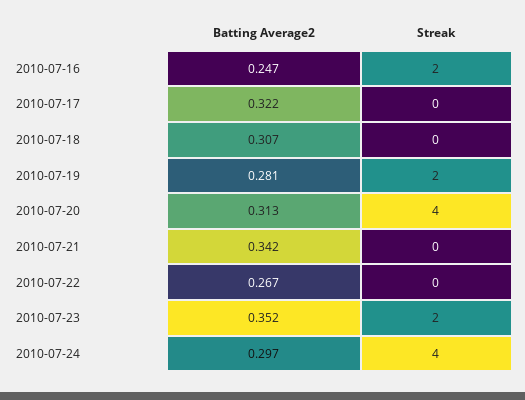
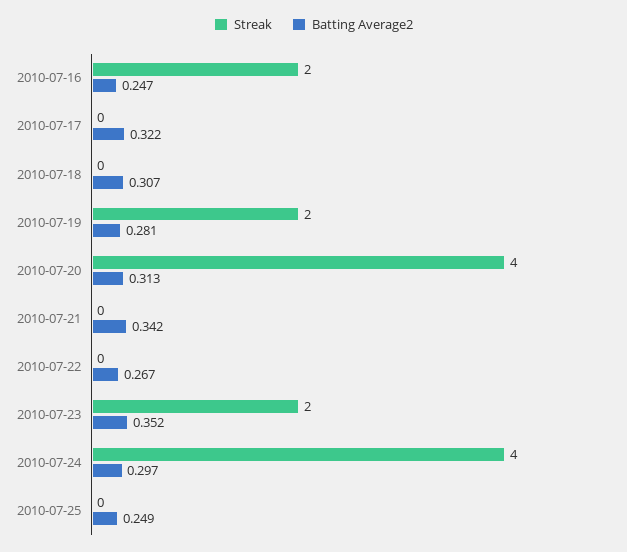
Streak, 2010-07-25: none -> 0
Batting Average2, 2010-07-25: none -> 0.249

